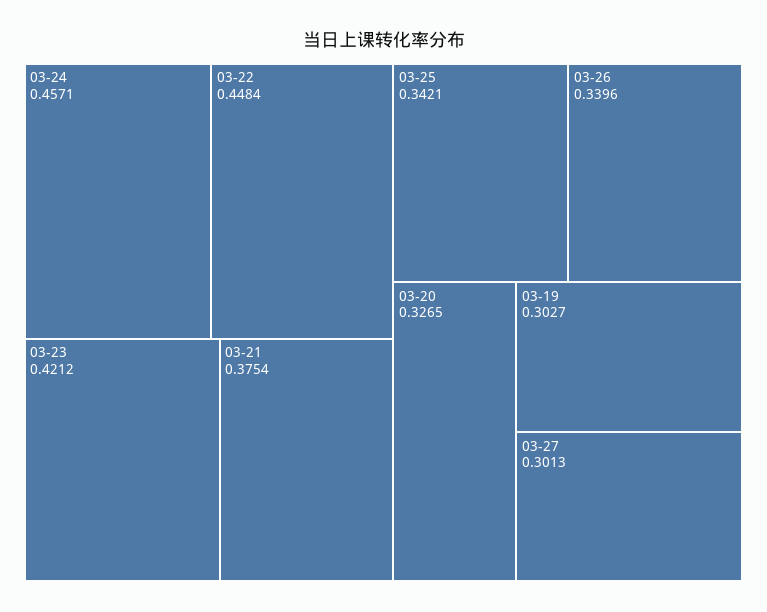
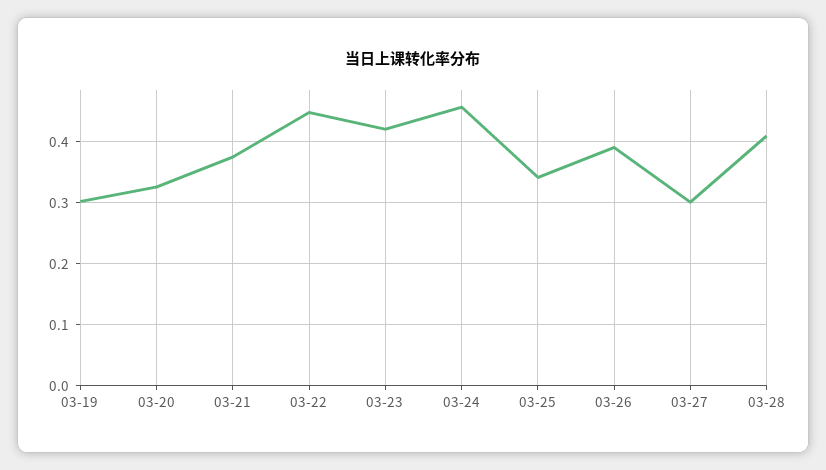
03-26: 0.3396 -> 0.39
03-28: none -> 0.41

